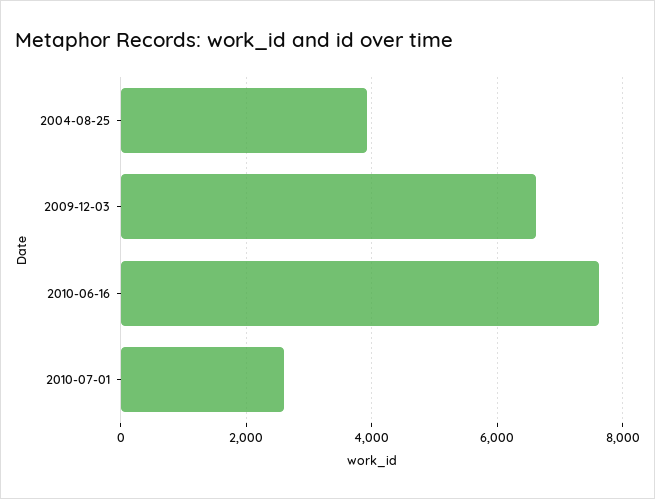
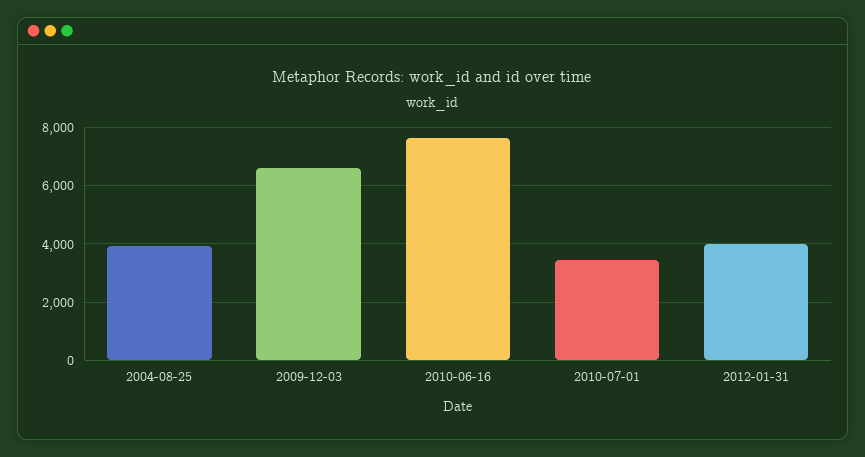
2010-07-01: 2600 -> 3500
2012-01-31: none -> 4000

